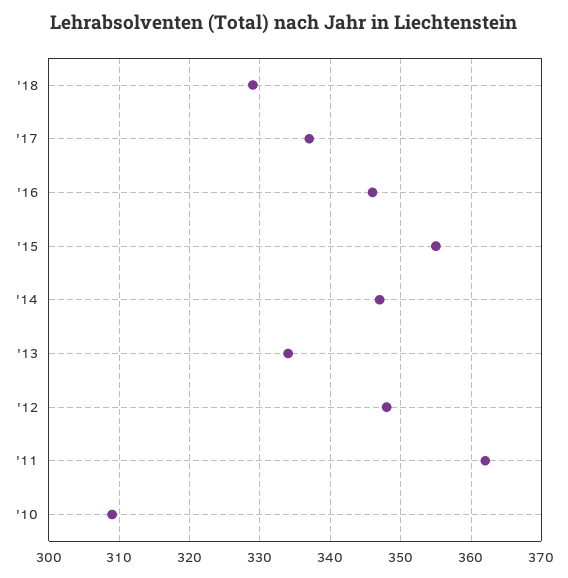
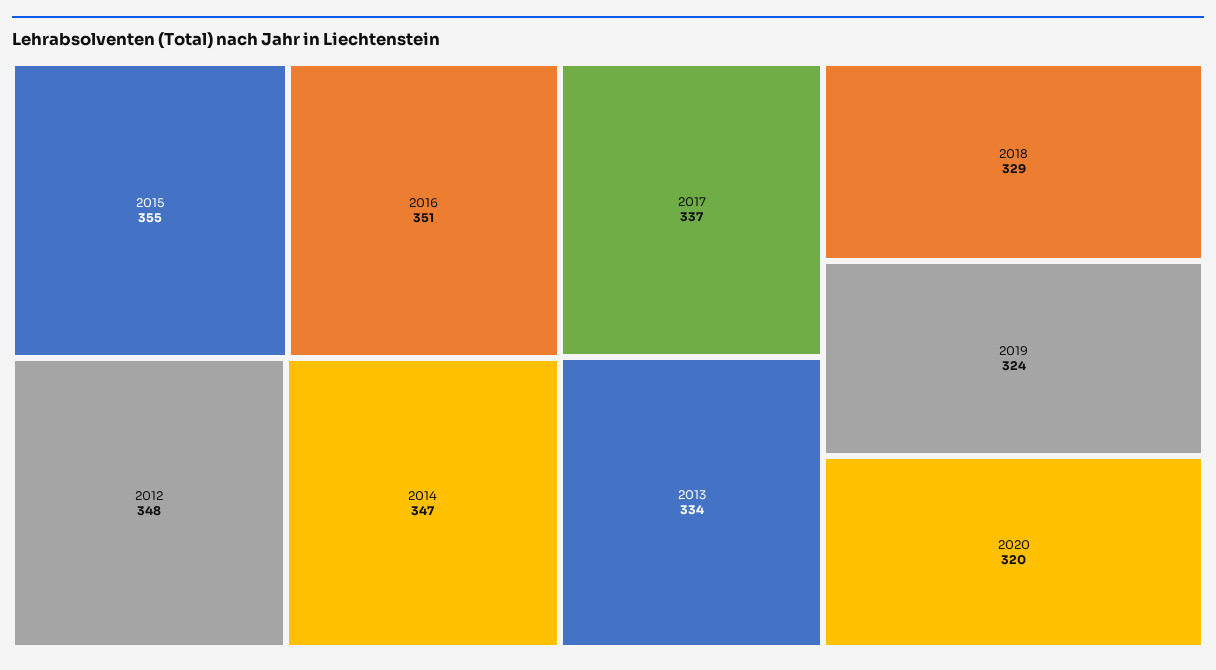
'16: 346 -> 351
'11: 362 -> none
'10: 309 -> none
2019: none -> 324
2020: none -> 320

